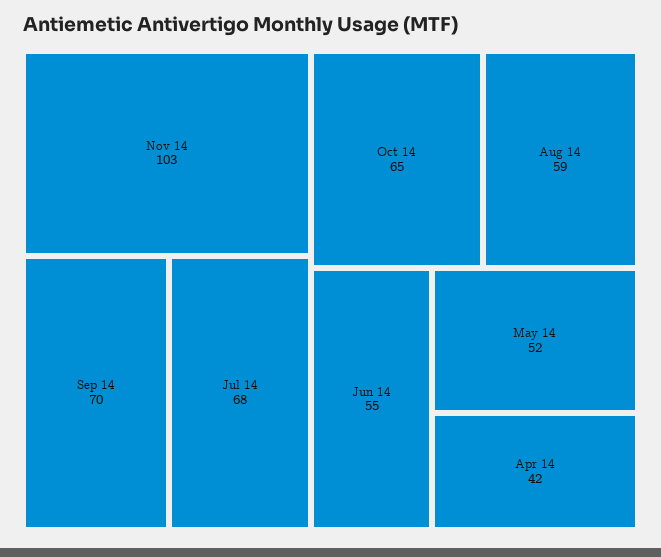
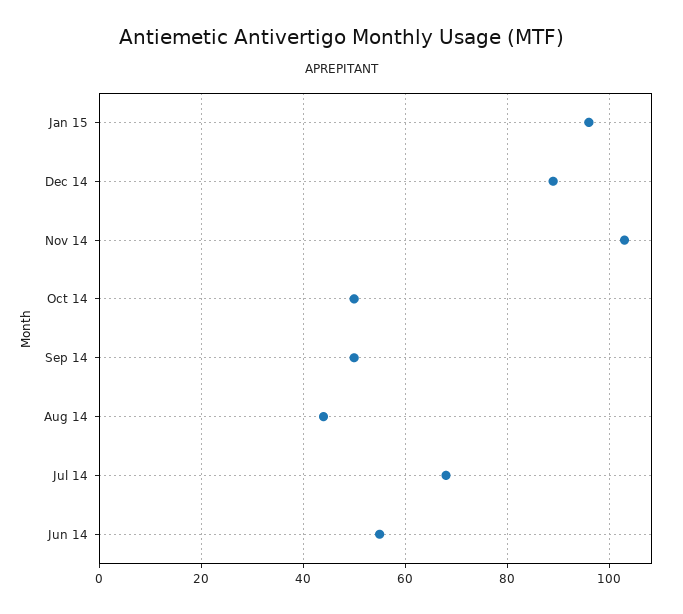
Sep 14: 70 -> 50
Oct 14: 65 -> 50
Aug 14: 59 -> 45
May 14: 52 -> none
Apr 14: 42 -> none
Jan 15: none -> 95
Dec 14: none -> 90

